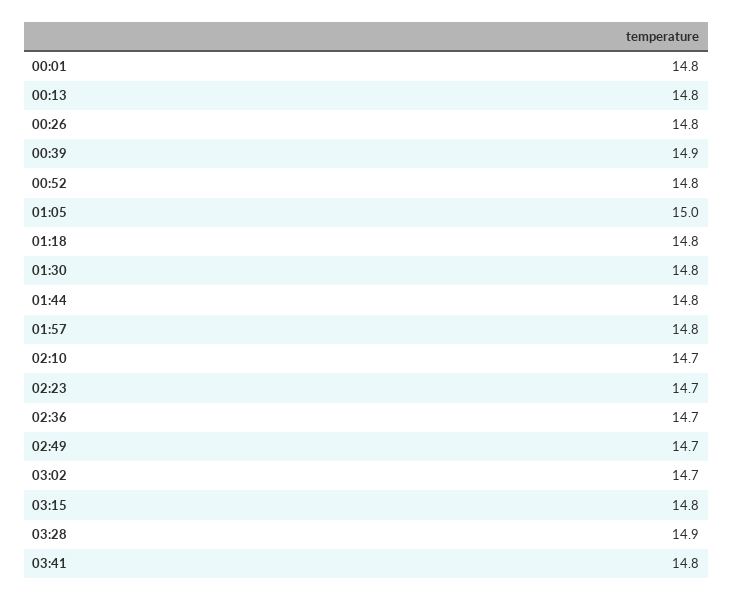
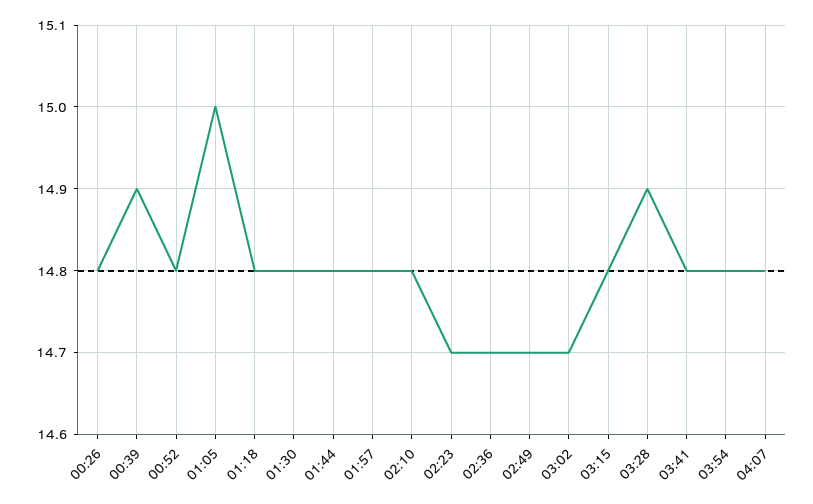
00:01: 14.8 -> none
00:13: 14.8 -> none
02:10: 14.7 -> 14.8
03:54: none -> 14.8
04:07: none -> 14.8

